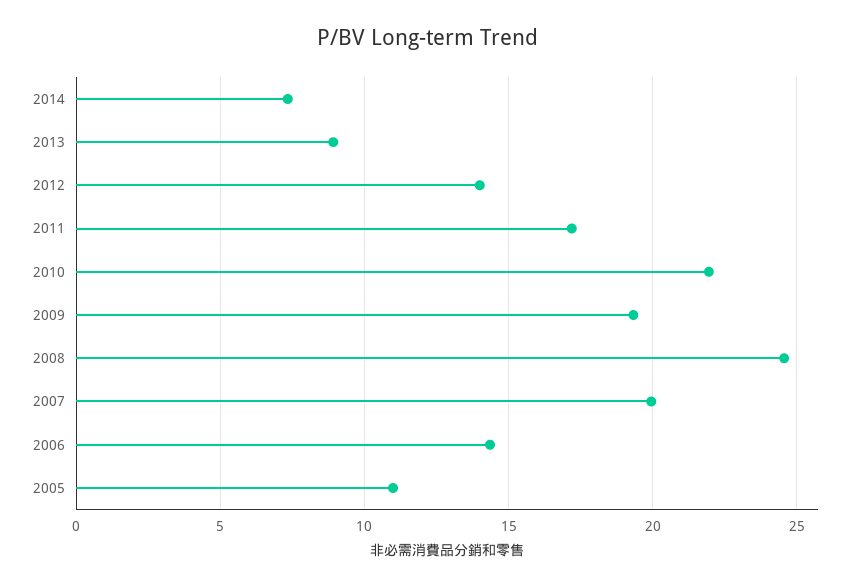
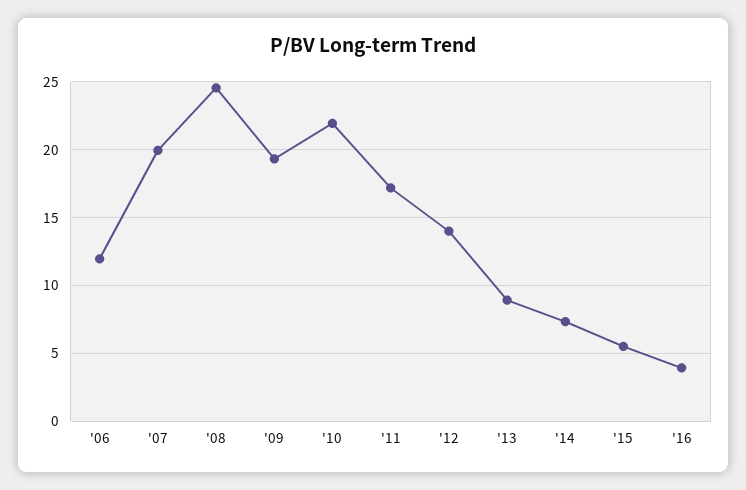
2006: 14.5 -> 12
2005: 11 -> none
'15: none -> 5.5
'16: none -> 4

